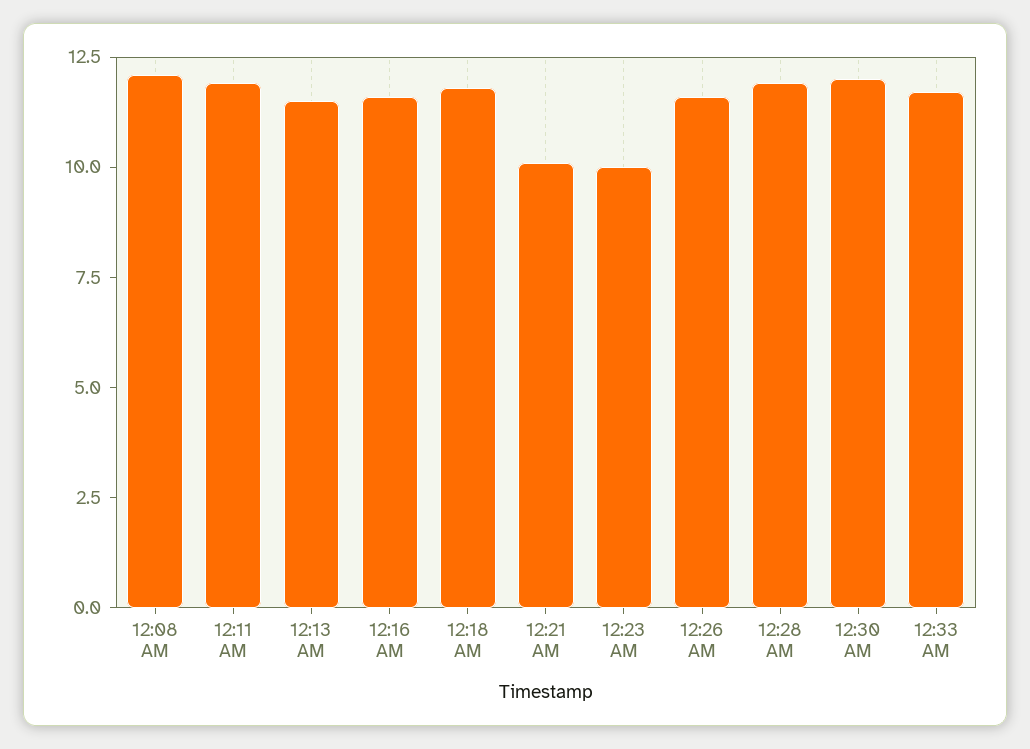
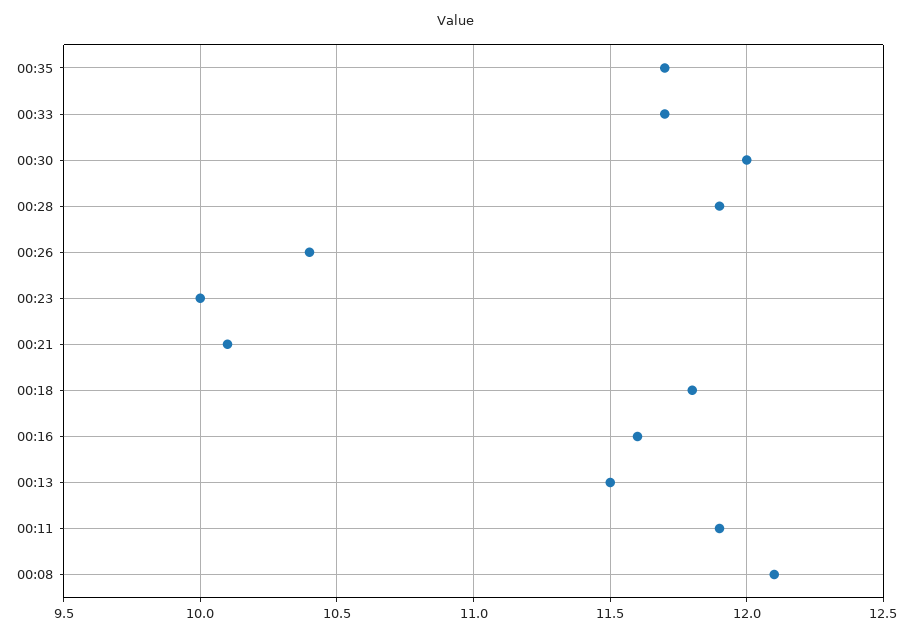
12:26 AM: 11.5 -> 10.4
00:35: none -> 11.7

